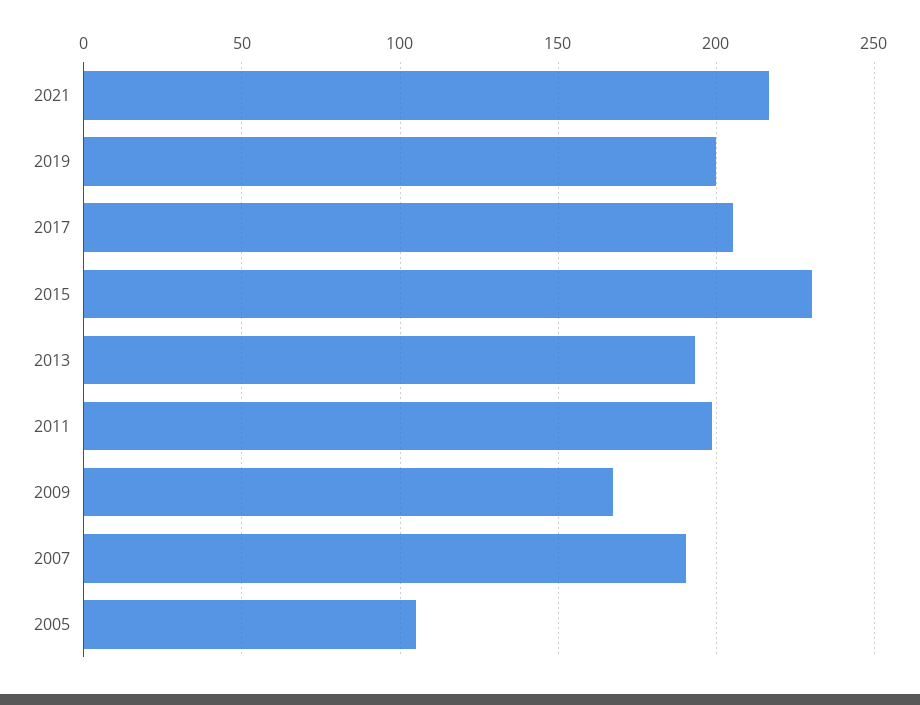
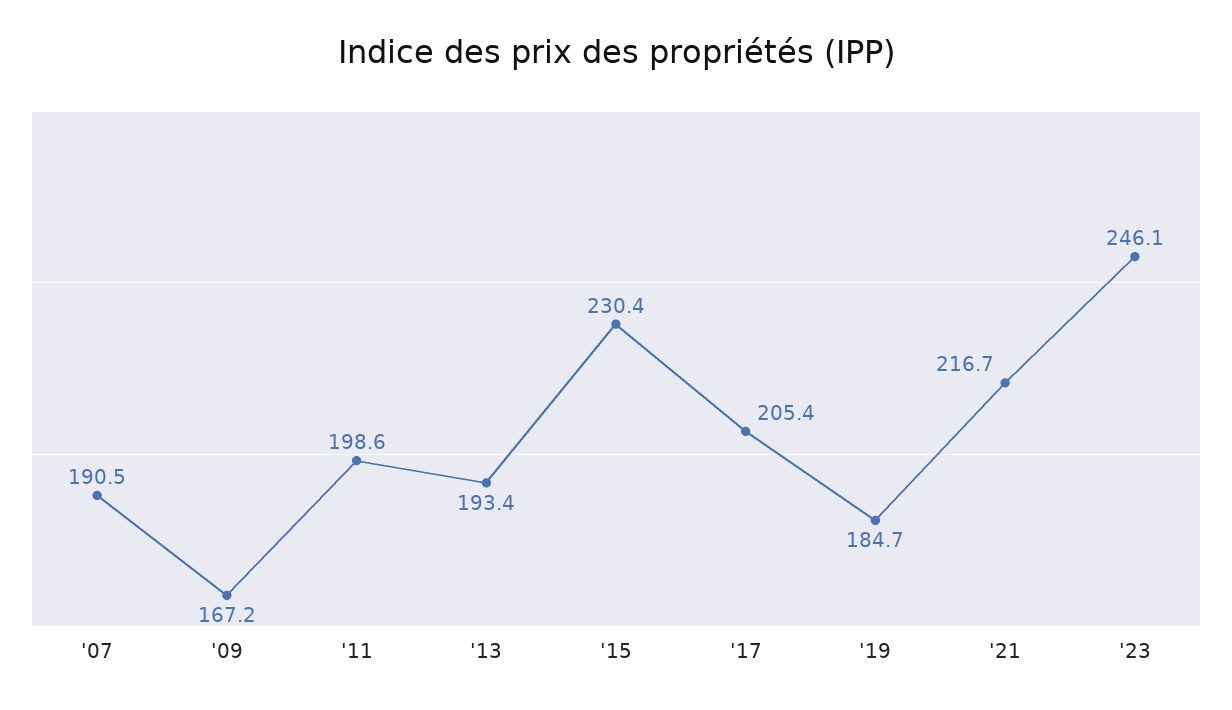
2019: 200 -> 184.7
2005: 105 -> none
'23: none -> 246.1

